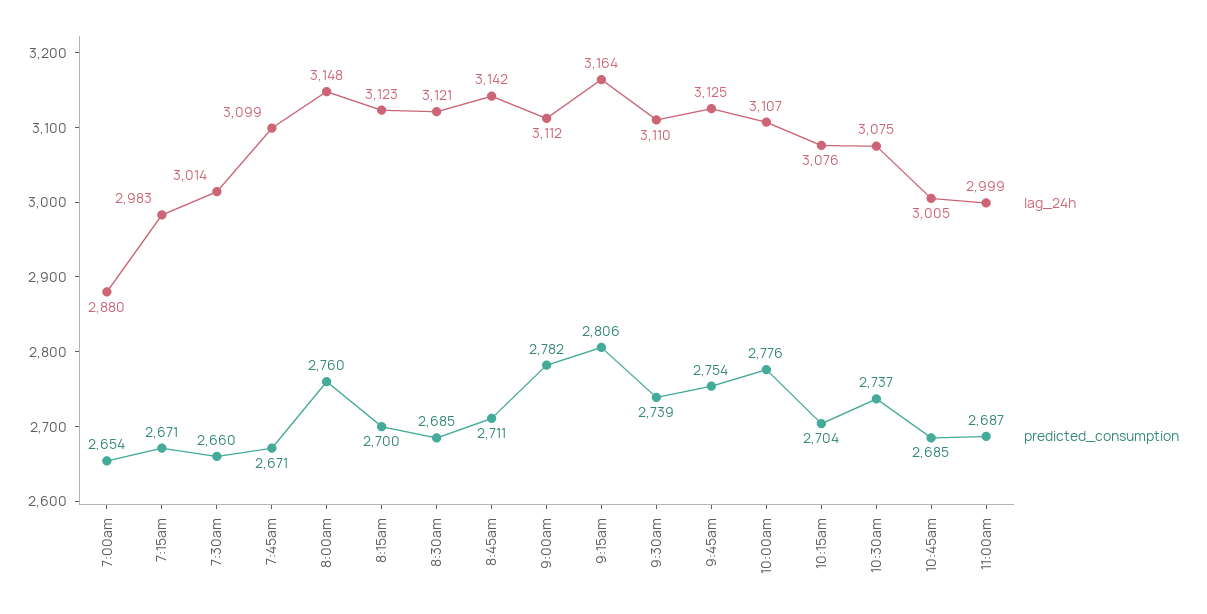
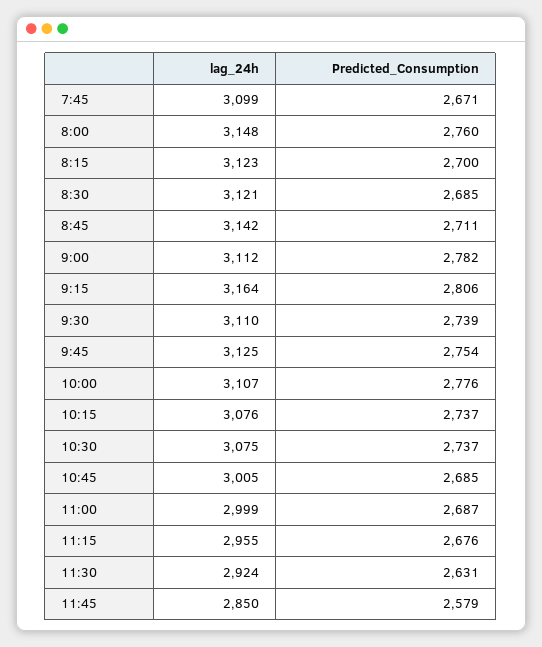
lag_24h, 7:00am: 2880 -> none
predicted_consumption, 7:00am: 2654 -> none
lag_24h, 7:15am: 2983 -> none
predicted_consumption, 7:15am: 2671 -> none
lag_24h, 7:30am: 3014 -> none
predicted_consumption, 7:30am: 2660 -> none
predicted_consumption, 10:15am: 2704 -> 2737
lag_24h, 11:15: none -> 2955
predicted_consumption, 11:15: none -> 2676
lag_24h, 11:30: none -> 2924
predicted_consumption, 11:30: none -> 2631
lag_24h, 11:45: none -> 2850
predicted_consumption, 11:45: none -> 2579

